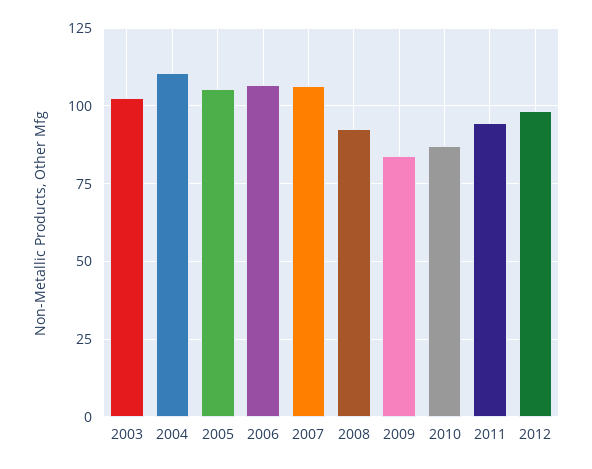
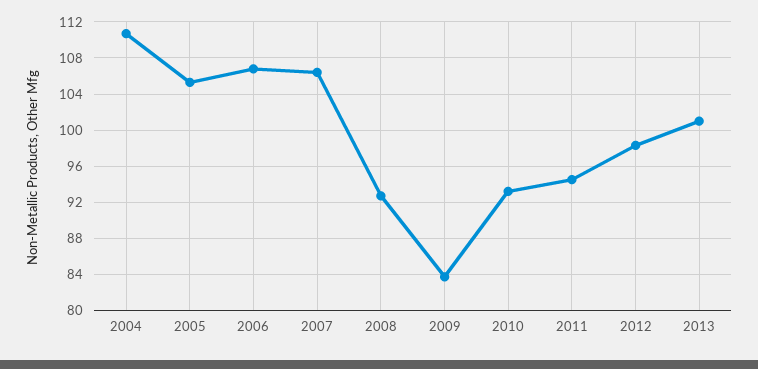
2003: 102.5 -> none
2010: 87.5 -> 93
2013: none -> 101

